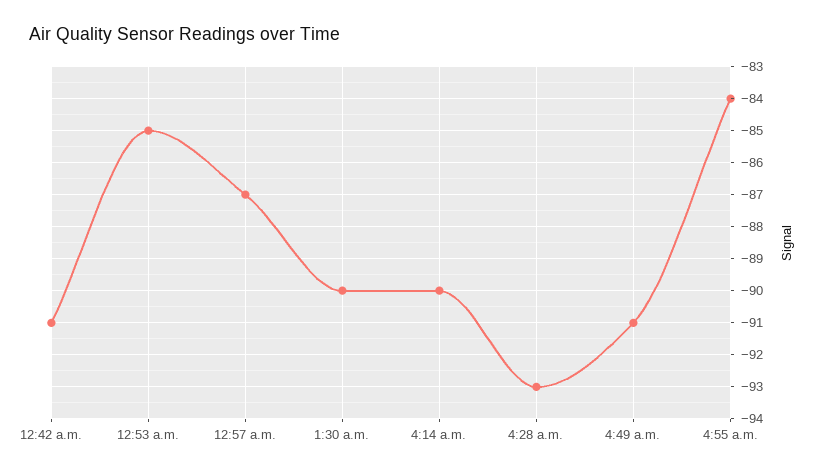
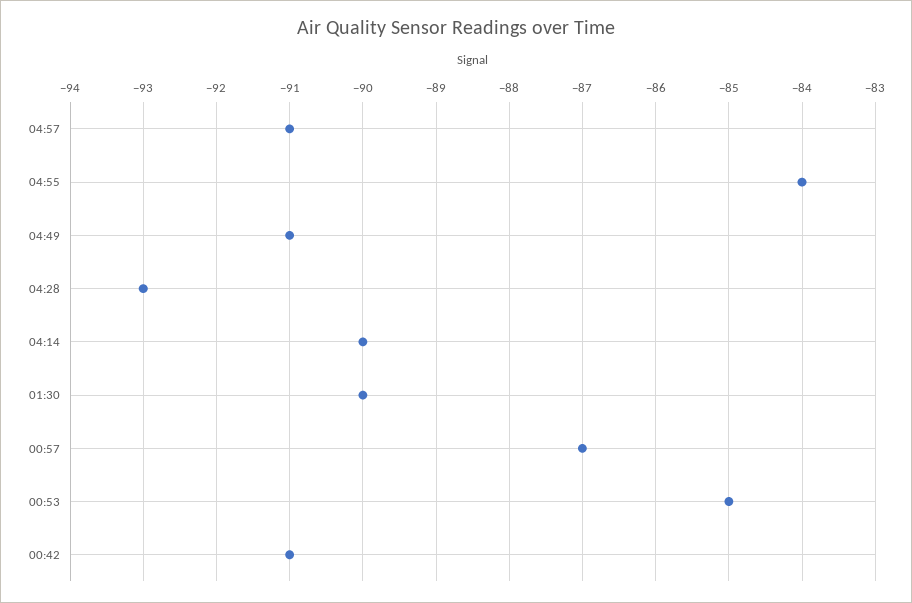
04:57: none -> -91

